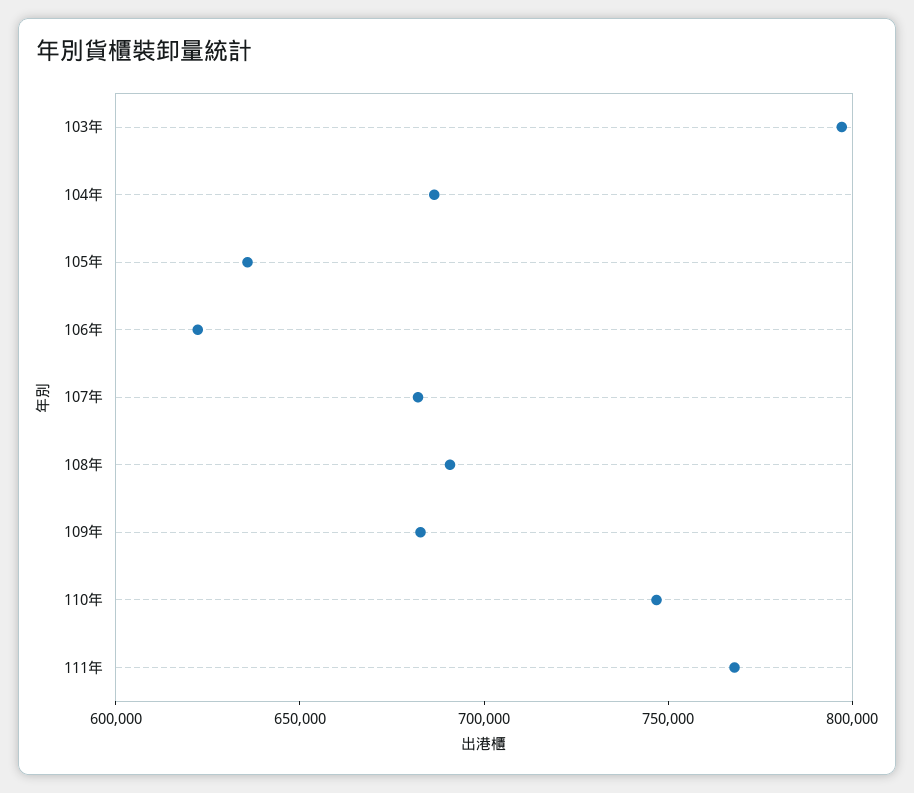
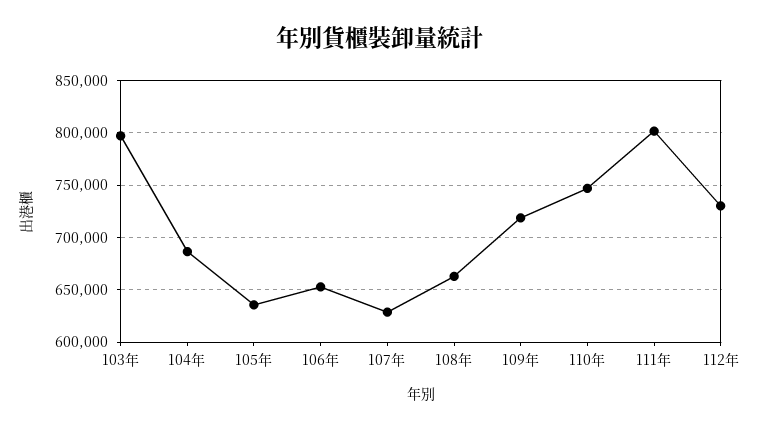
106年: 620000 -> 650000
107年: 680000 -> 630000
108年: 690000 -> 660000
109年: 680000 -> 720000
111年: 770000 -> 800000
112年: none -> 730000

